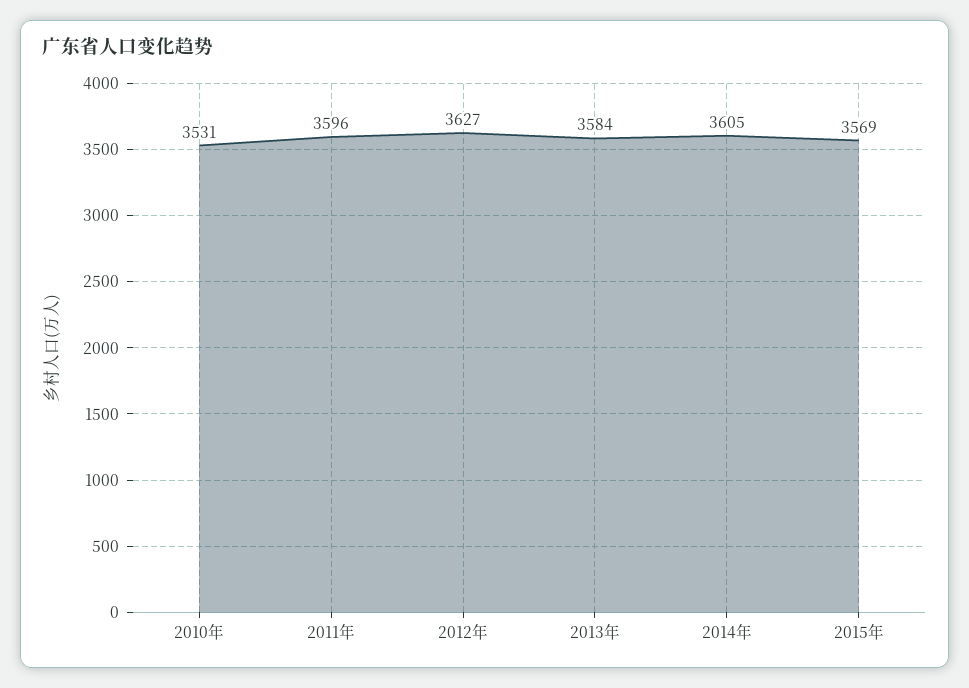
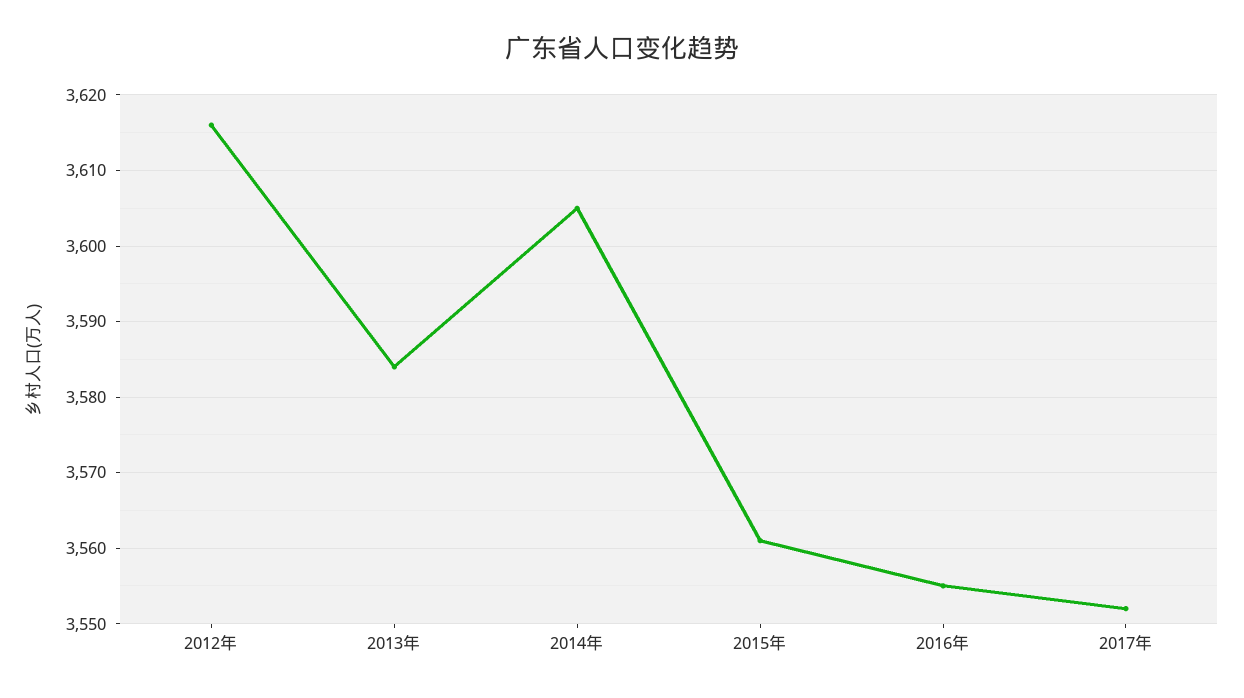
2010年: 3531 -> none
2011年: 3596 -> none
2012年: 3627 -> 3616
2015年: 3569 -> 3561
2016年: none -> 3555
2017年: none -> 3552

